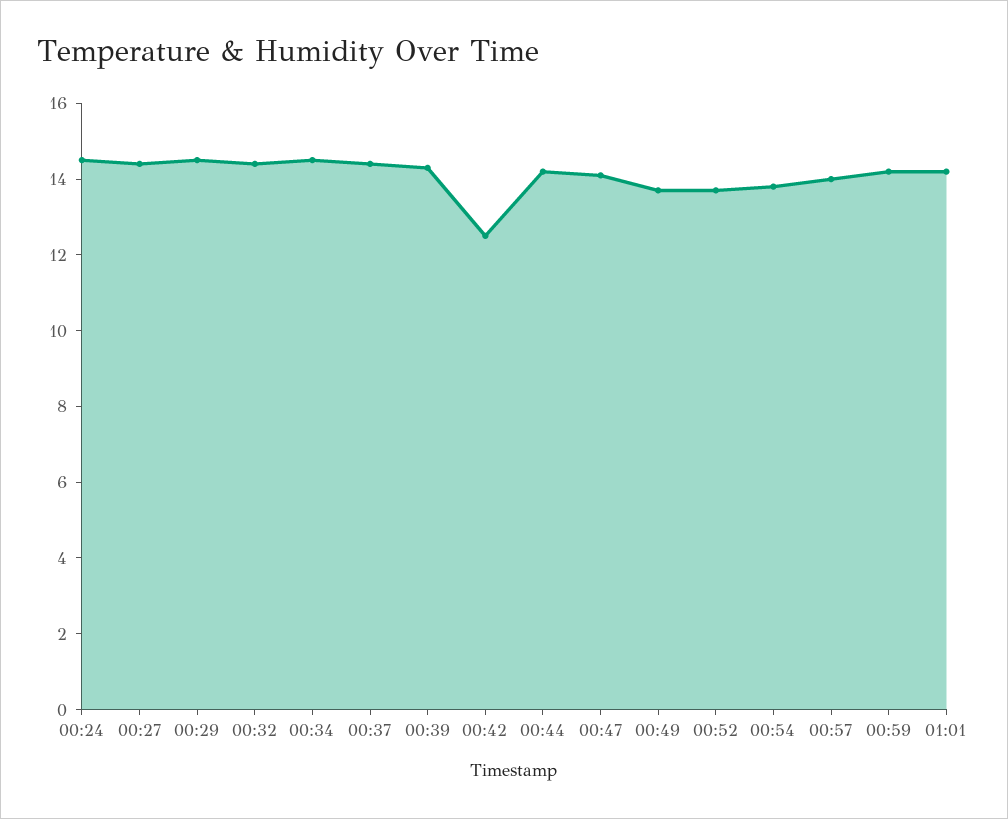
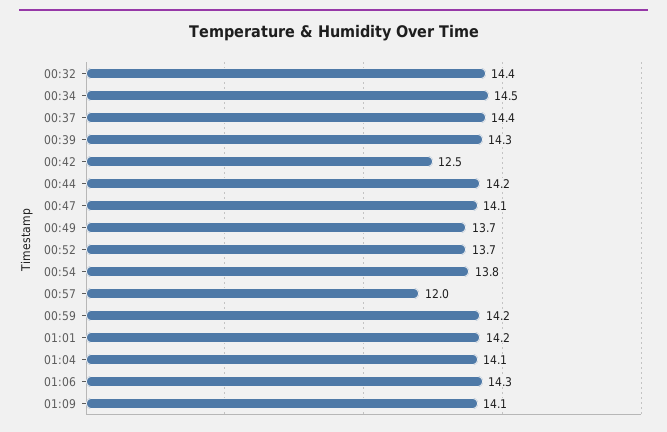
00:24: 14.5 -> none
00:27: 14.5 -> none
00:29: 14.5 -> none
00:57: 14 -> 12
01:04: none -> 14.1
01:06: none -> 14.3
01:09: none -> 14.1

